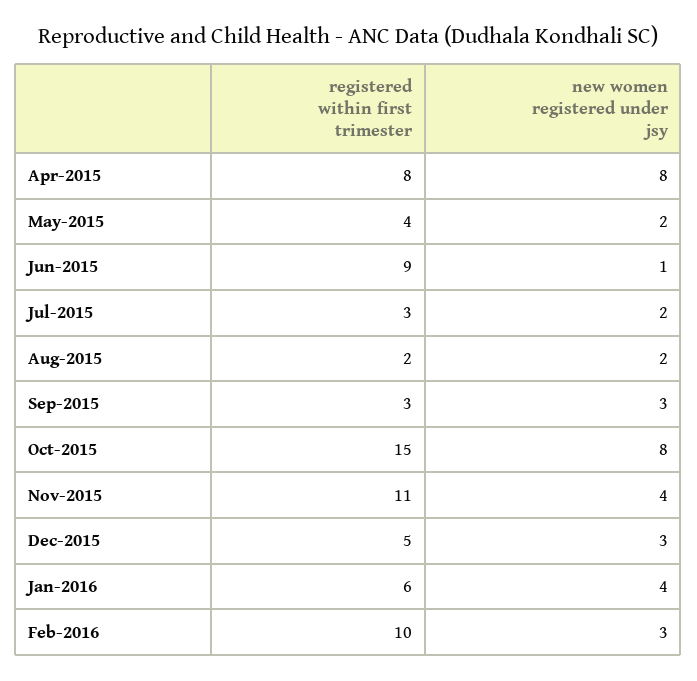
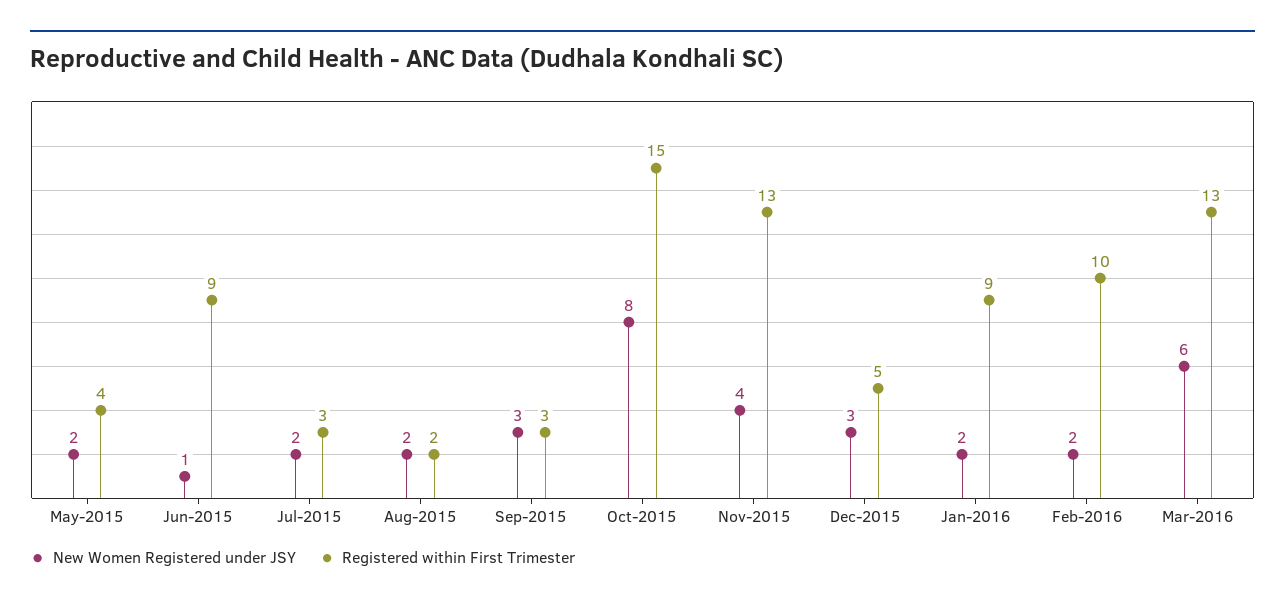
registered within first trimester, Apr-2015: 8 -> none
new women registered under jsy, Apr-2015: 8 -> none
registered within first trimester, Nov-2015: 11 -> 13
registered within first trimester, Jan-2016: 6 -> 9
new women registered under jsy, Jan-2016: 4 -> 2
new women registered under jsy, Feb-2016: 3 -> 2
new women registered under jsy, Mar-2016: none -> 6
registered within first trimester, Mar-2016: none -> 13

